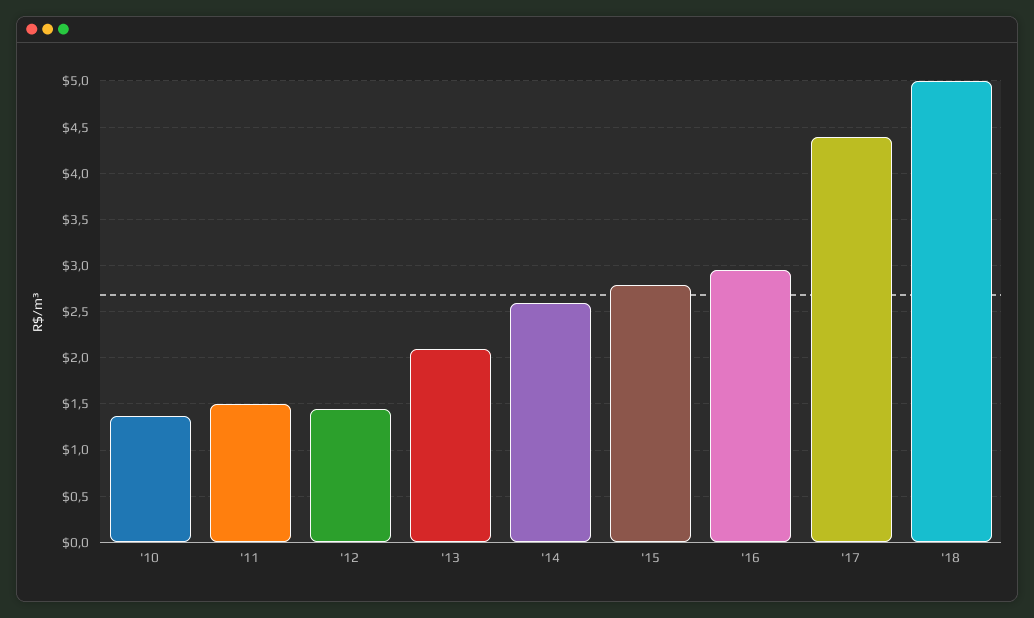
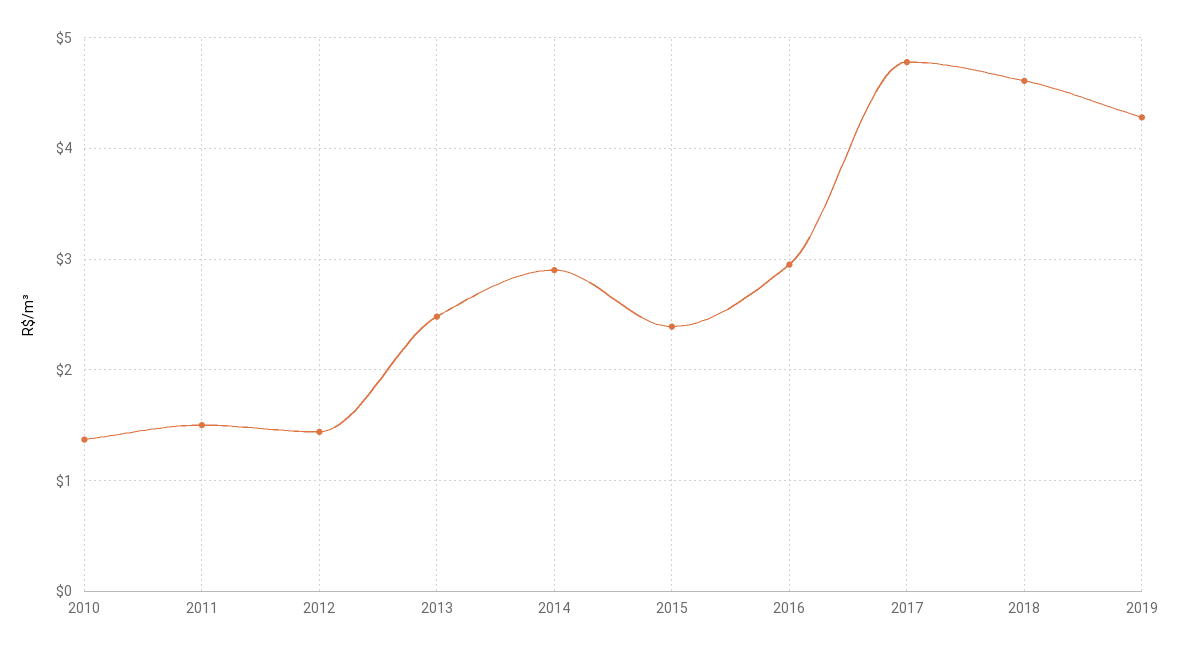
'13: 2.1 -> 2.5
'14: 2.6 -> 2.9
'15: 2.8 -> 2.4
'17: 4.4 -> 4.8
'18: 5 -> 4.6
2019: none -> 4.3

